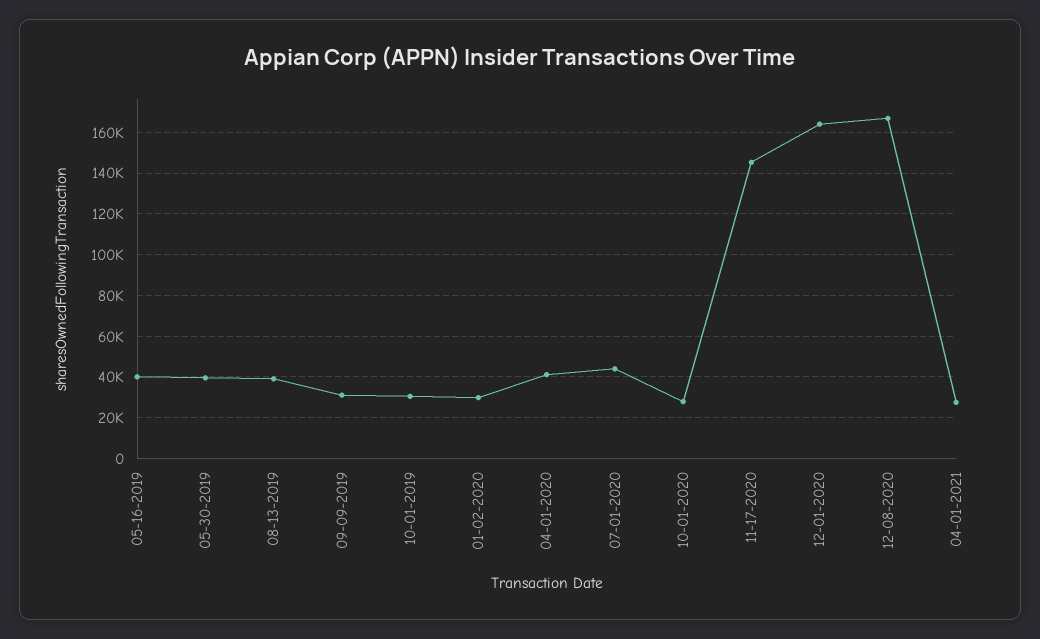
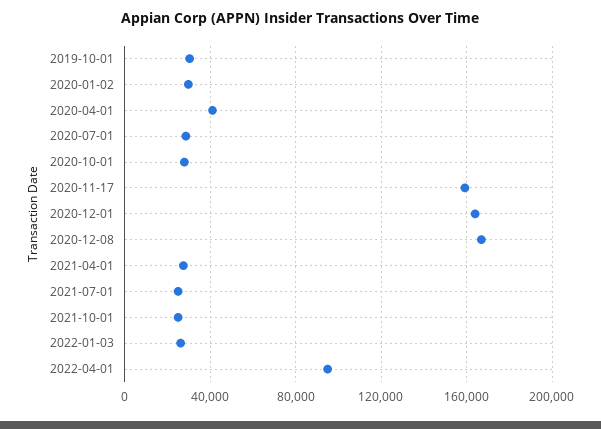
05-16-2019: 40000 -> none
05-30-2019: 40000 -> none
08-13-2019: 40000 -> none
09-09-2019: 30000 -> none
07-01-2020: 45000 -> 30000
11-17-2020: 145000 -> 160000
2021-07-01: none -> 25000
2021-10-01: none -> 25000
2022-01-03: none -> 25000
2022-04-01: none -> 95000

